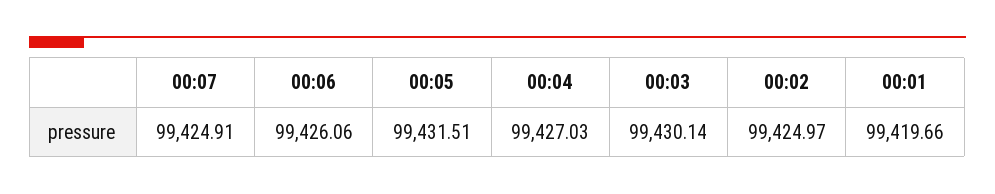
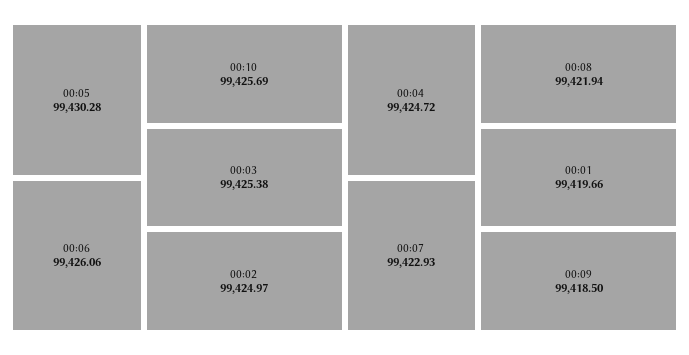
00:07: 99424.91 -> 99422.93
00:05: 99431.51 -> 99430.28
00:04: 99427.03 -> 99424.72
00:03: 99430.14 -> 99425.38
00:10: none -> 99425.69
00:08: none -> 99421.94
00:09: none -> 99418.5

